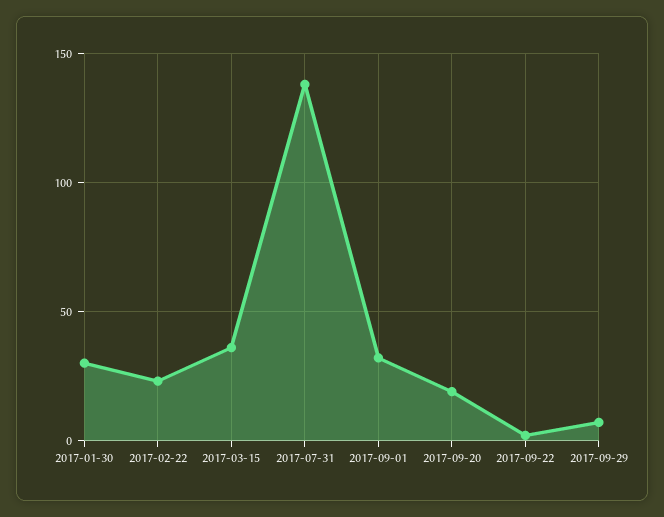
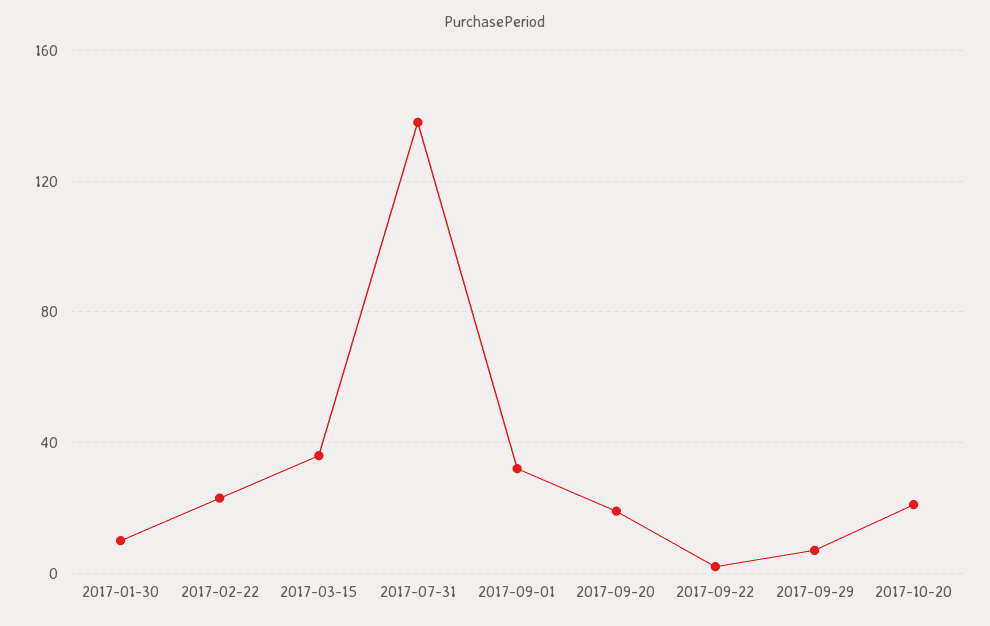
2017-01-30: 30 -> 10
2017-10-20: none -> 20

